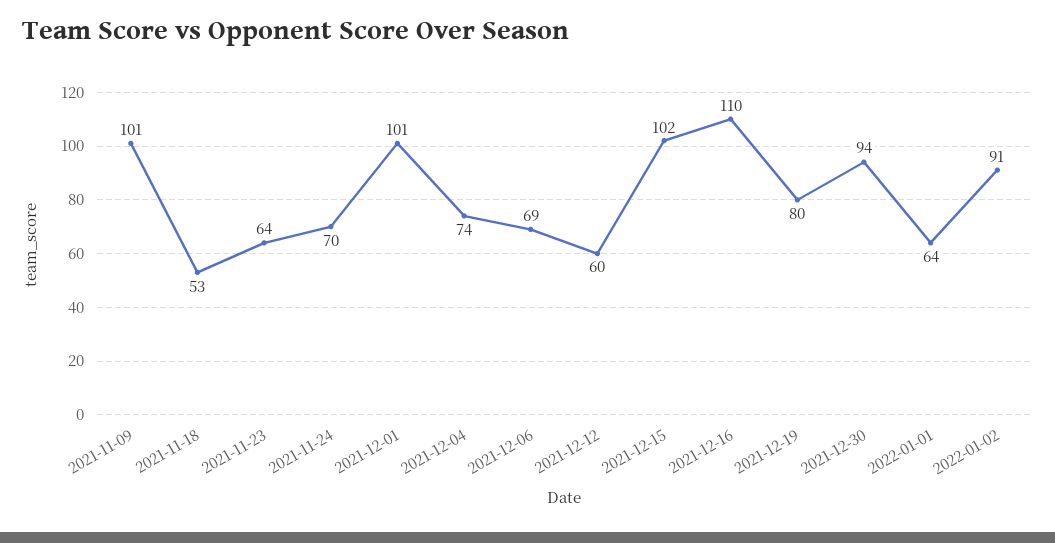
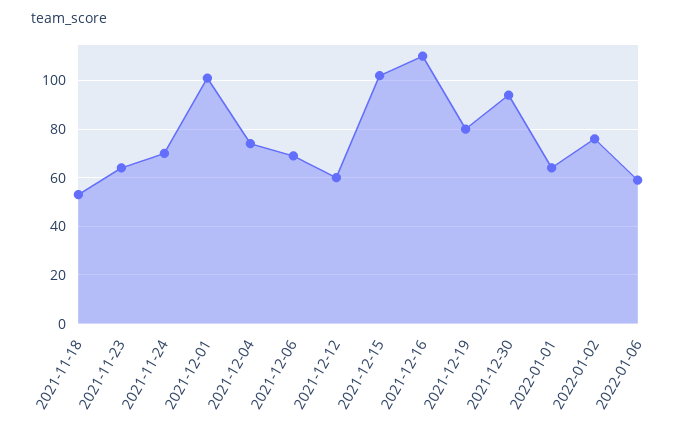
2021-11-09: 101 -> none
2022-01-02: 91 -> 75
2022-01-06: none -> 60

